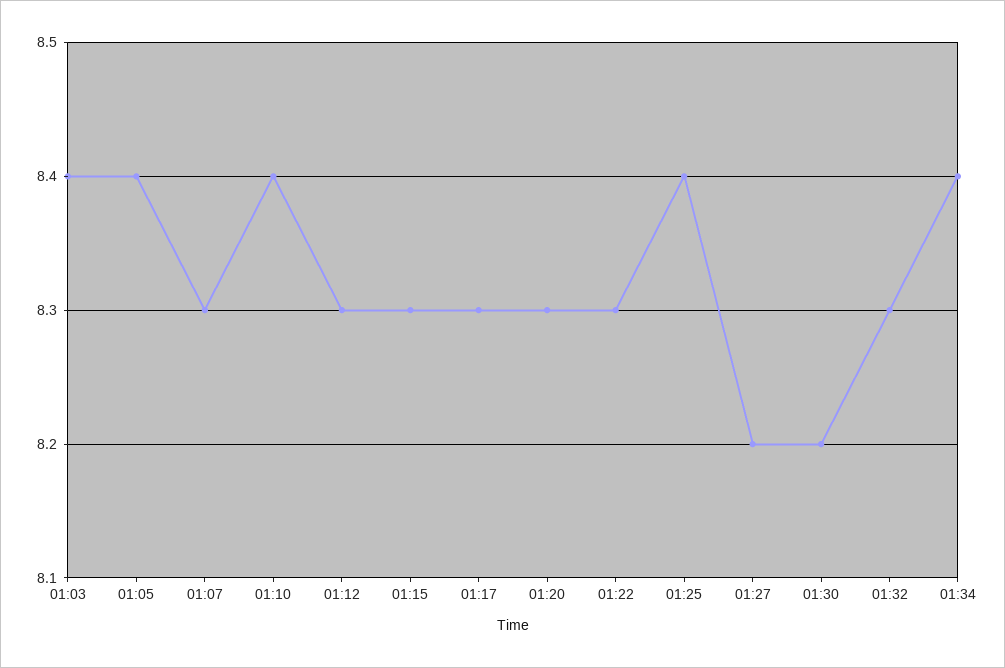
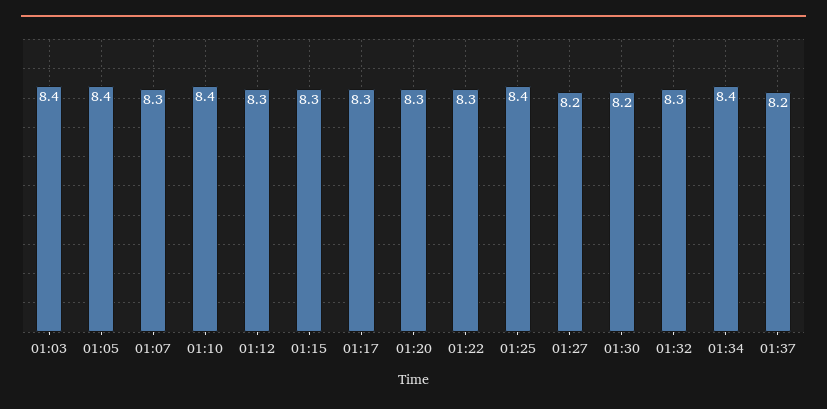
01:37: none -> 8.2

